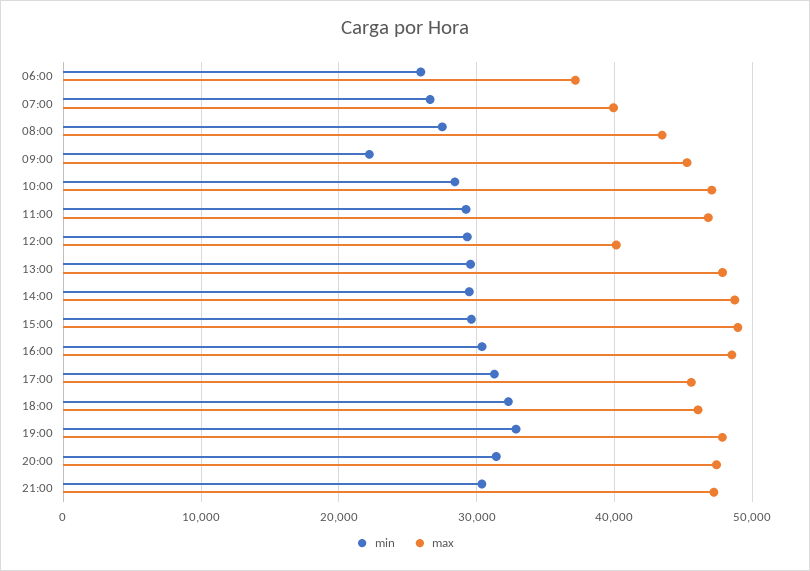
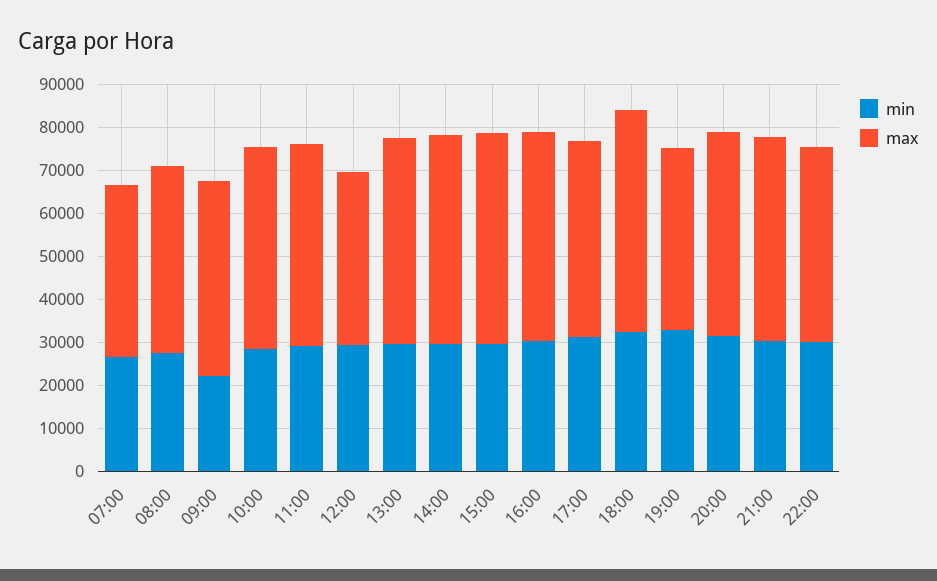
min, 06:00: 26000 -> none
max, 06:00: 37000 -> none
max, 18:00: 46000 -> 52000
max, 19:00: 48000 -> 42000
min, 22:00: none -> 30000
max, 22:00: none -> 46000

